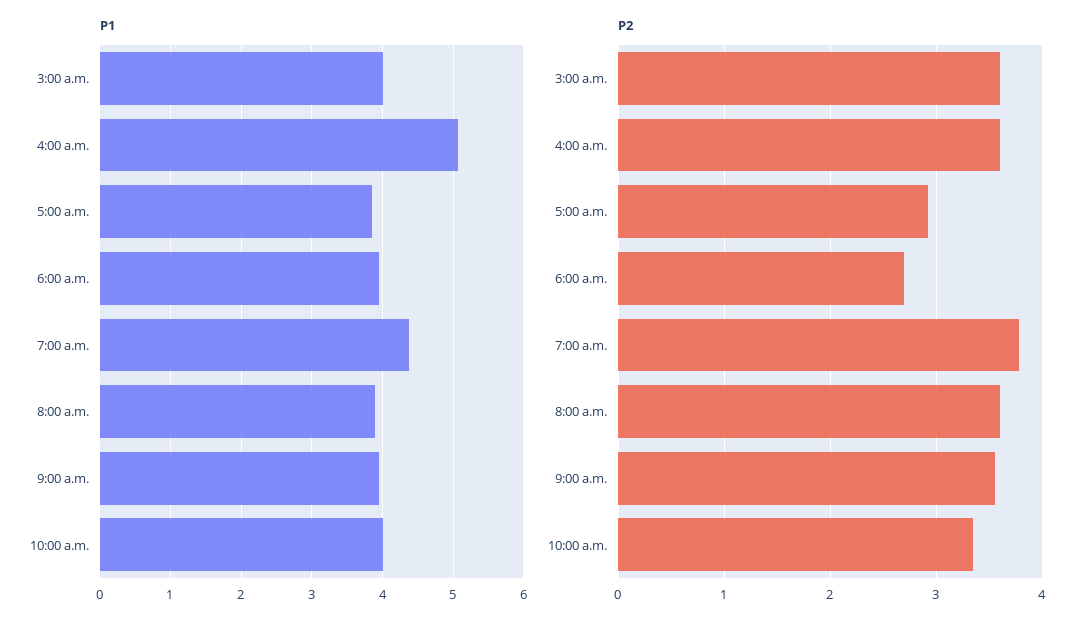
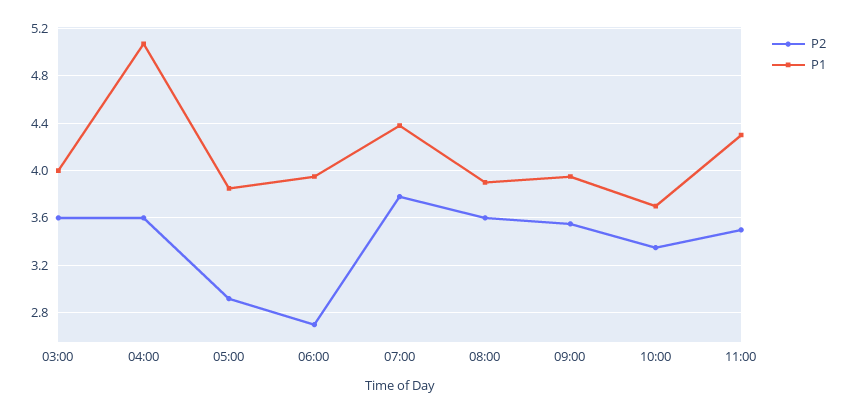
P1, 10:00 a.m.: 4 -> 3.7
P2, 11:00: none -> 3.5
P1, 11:00: none -> 4.3

